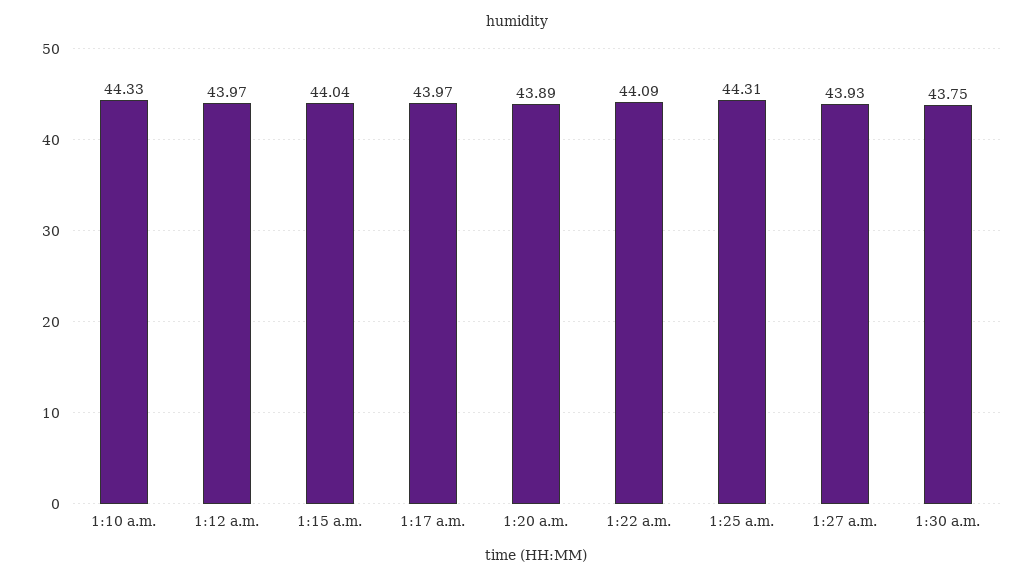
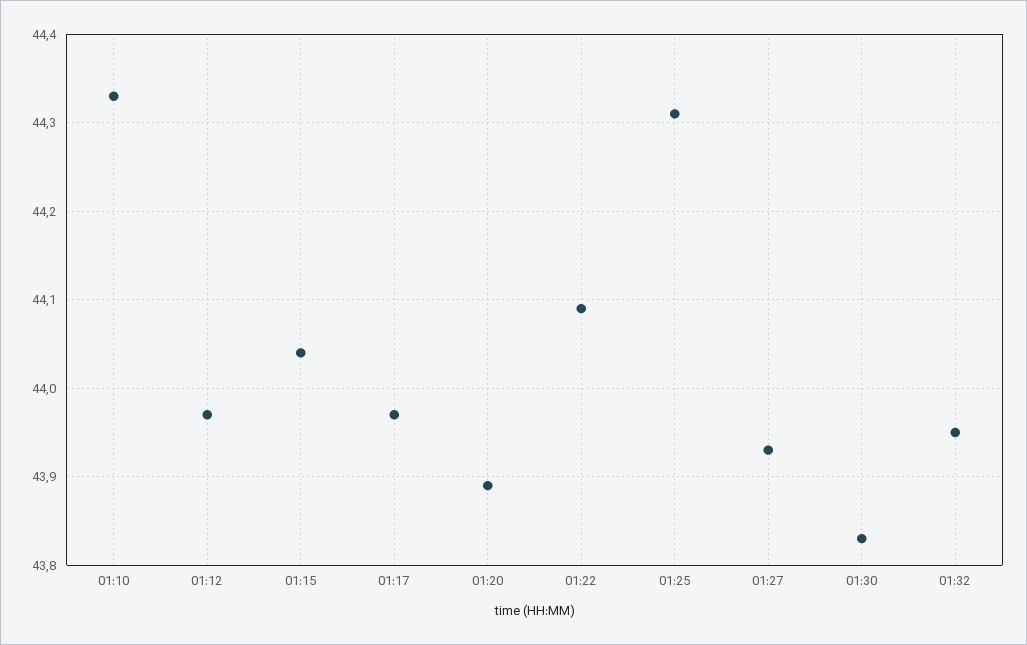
1:30 a.m.: 43.75 -> 43.83
01:32: none -> 43.95

